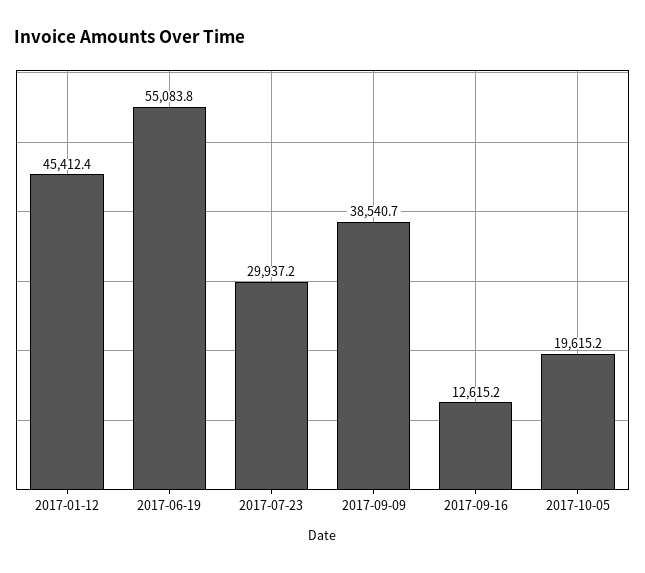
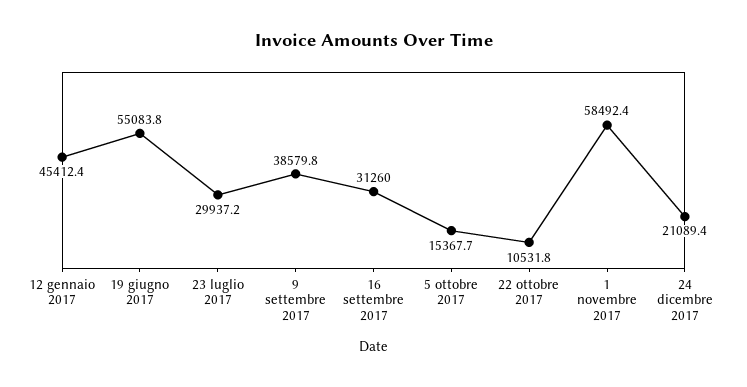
2017-09-09: 38540.7 -> 38579.8
2017-09-16: 12615.2 -> 31260
2017-10-05: 19615.2 -> 15367.7
22 ottobre 2017: none -> 10531.8
1 novembre 2017: none -> 58492.4
24 dicembre 2017: none -> 21089.4

